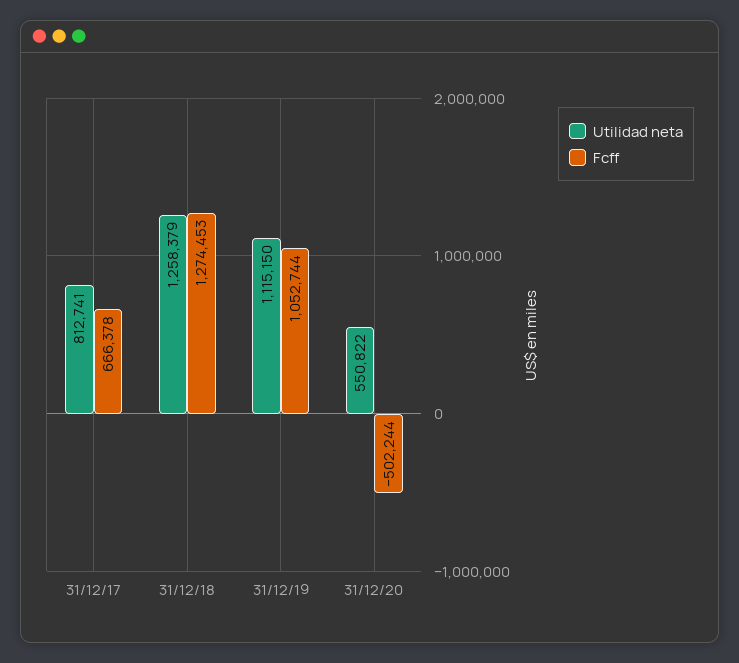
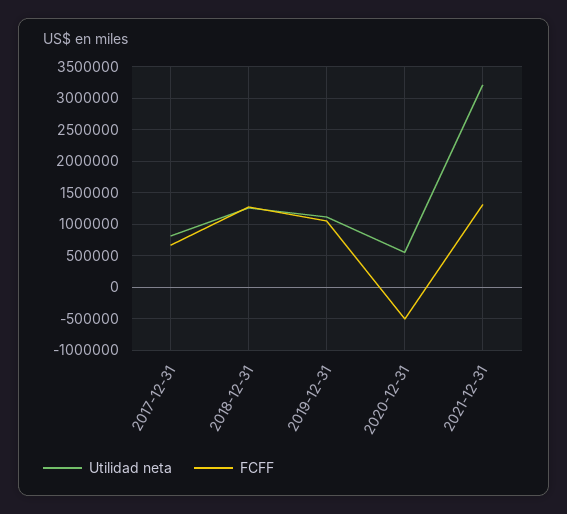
Utilidad neta, 2021-12-31: none -> 3200000
Fcff, 2021-12-31: none -> 1300000

